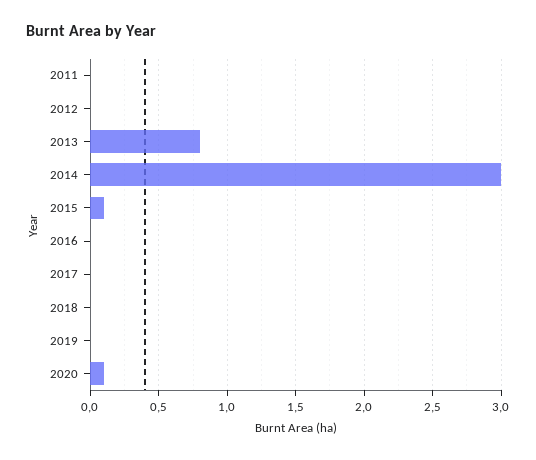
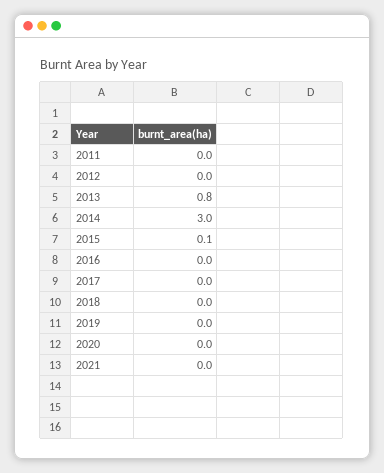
2020: 0.1 -> 0
2021: none -> 0

